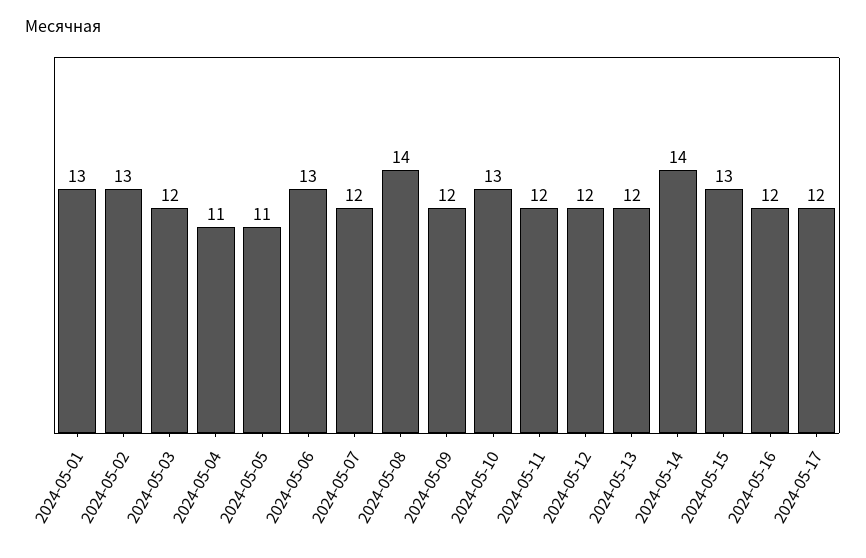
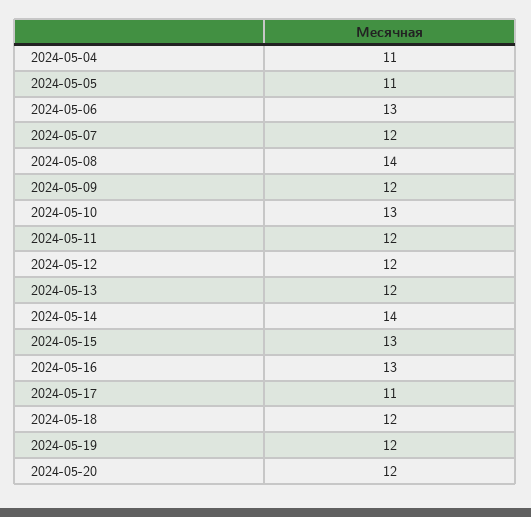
2024-05-01: 13 -> none
2024-05-02: 13 -> none
2024-05-03: 12 -> none
2024-05-16: 12 -> 13
2024-05-17: 12 -> 11
2024-05-18: none -> 12
2024-05-19: none -> 12
2024-05-20: none -> 12

